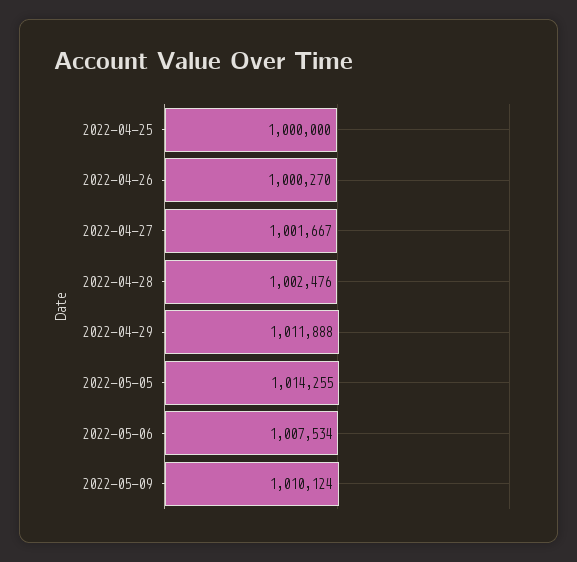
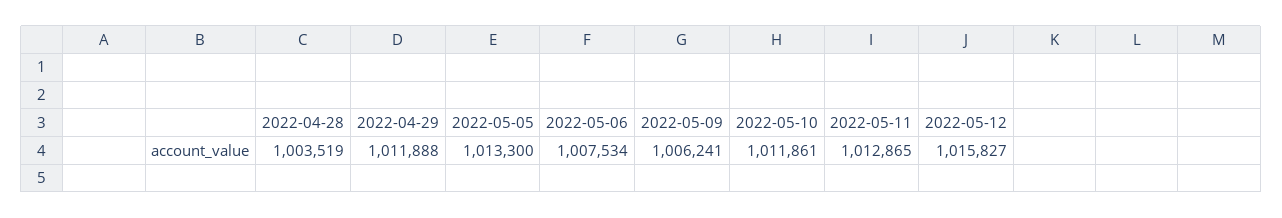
2022-04-25: 1000000 -> none
2022-04-26: 1000270 -> none
2022-04-27: 1001667 -> none
2022-04-28: 1002476 -> 1003519
2022-05-05: 1014255 -> 1013300
2022-05-09: 1010124 -> 1006241
2022-05-10: none -> 1011861
2022-05-11: none -> 1012865
2022-05-12: none -> 1015827

